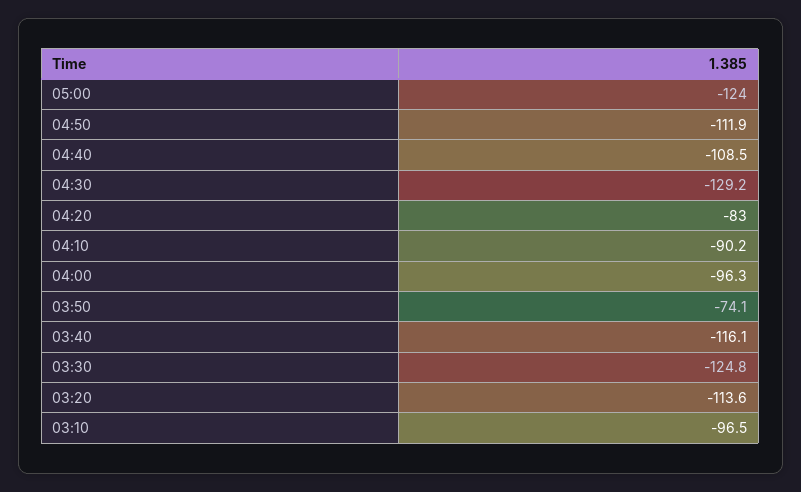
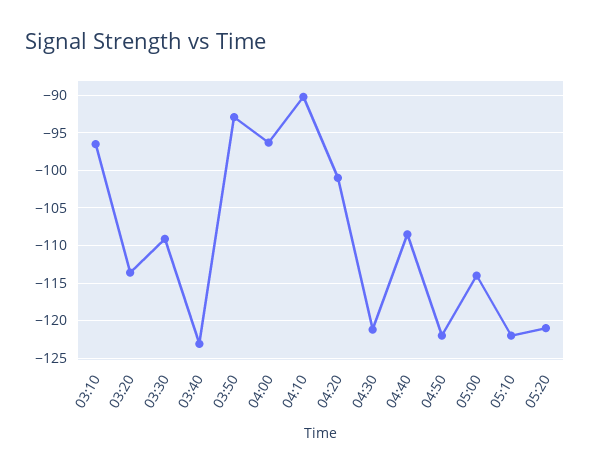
05:00: -124 -> -114
04:50: -111.9 -> -122
04:30: -129.2 -> -121
04:20: -83 -> -101
03:50: -74.1 -> -93
03:40: -116.1 -> -123
03:30: -124.8 -> -109
05:10: none -> -122
05:20: none -> -121

